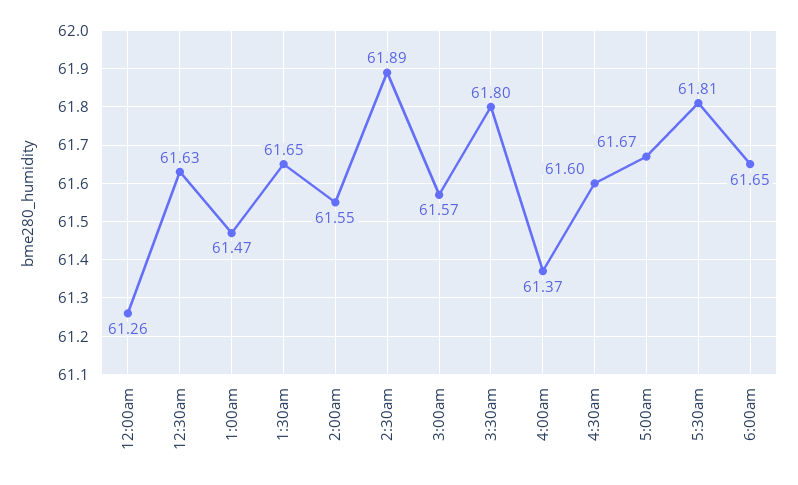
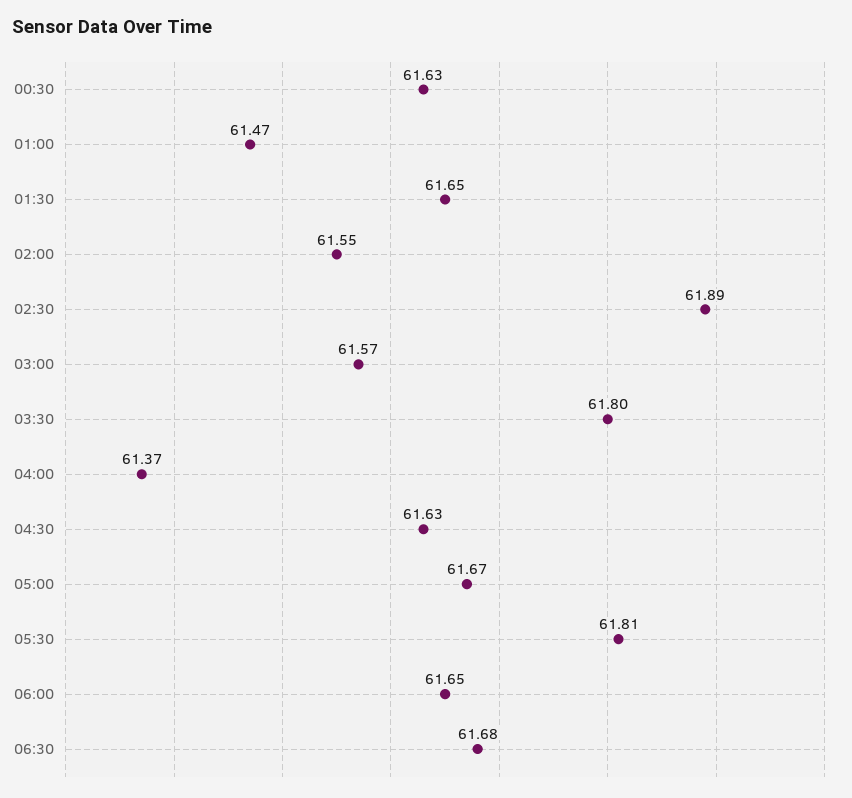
12:00am: 61.26 -> none
4:30am: 61.6 -> 61.63
06:30: none -> 61.68

